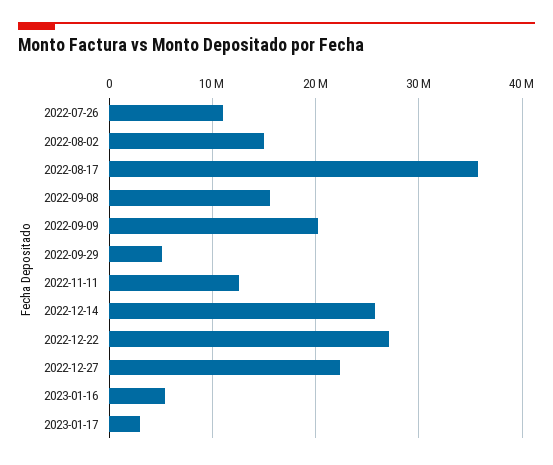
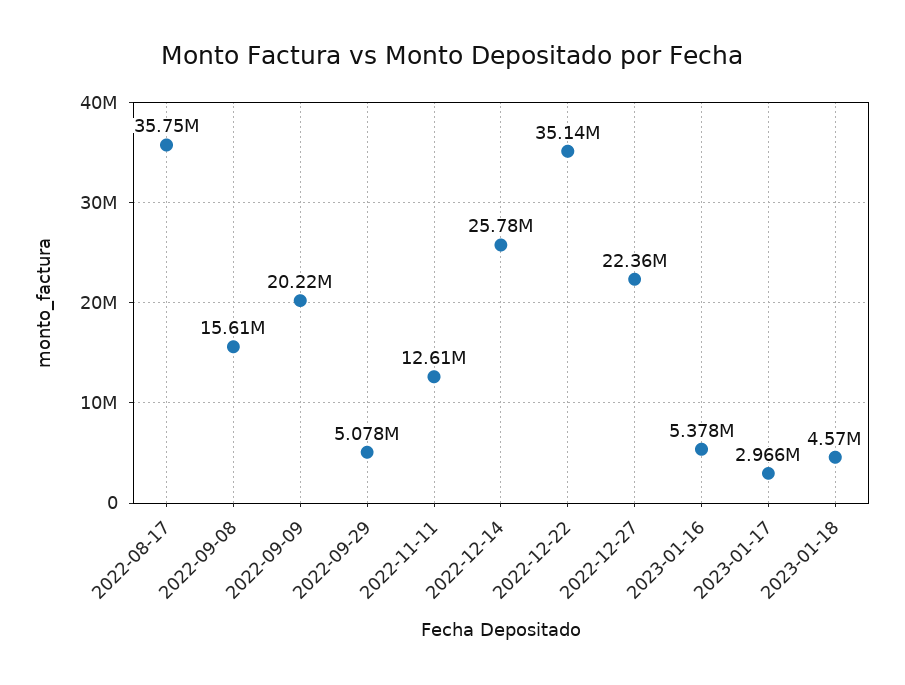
2022-07-26: 11000000 -> none
2022-08-02: 15000000 -> none
2022-12-22: 27000000 -> 35140000
2023-01-18: none -> 4570000

